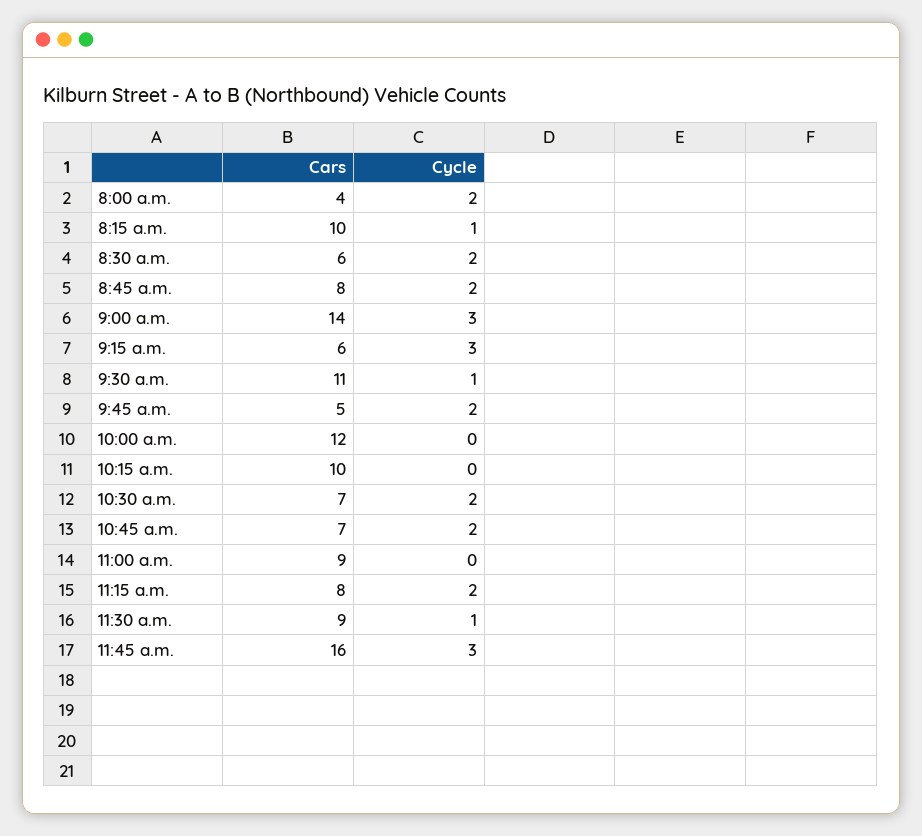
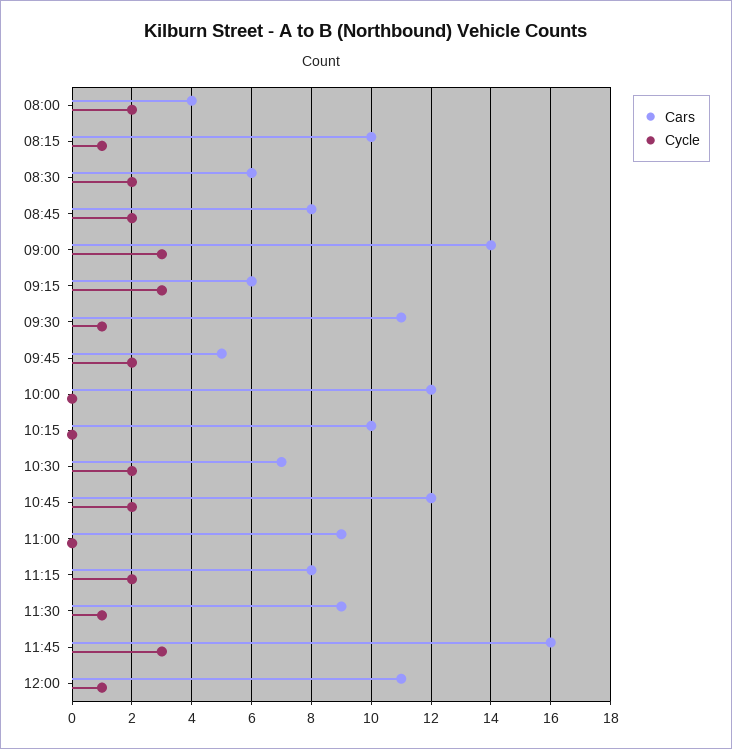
Cars, 10:45 a.m.: 7 -> 12
Cars, 12:00: none -> 11
Cycle, 12:00: none -> 1

